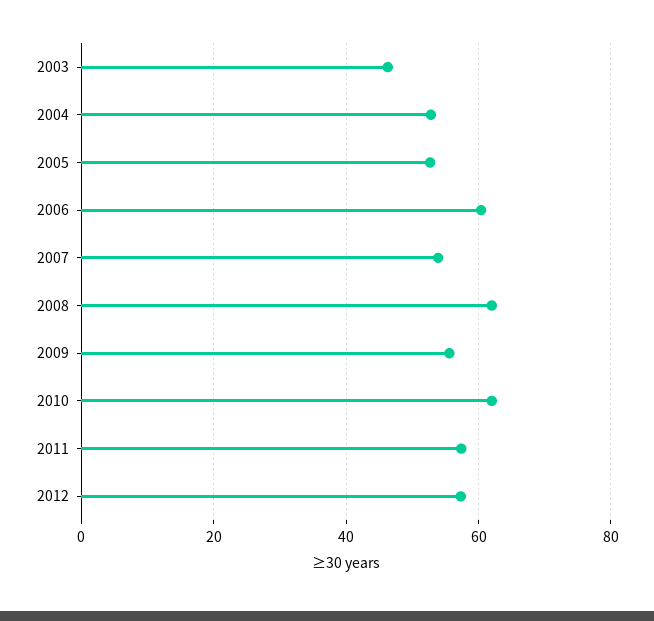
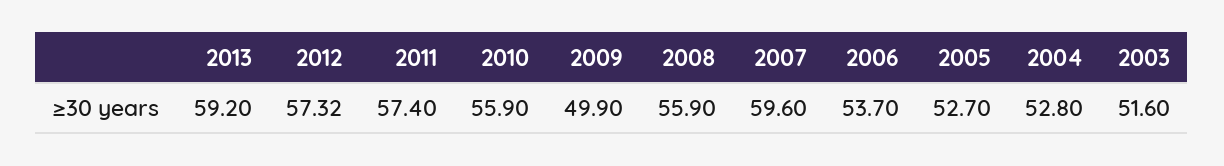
2003: 46 -> 51.6
2006: 60 -> 53.7
2007: 54 -> 59.6
2008: 62 -> 55.9
2009: 56 -> 49.9
2010: 62 -> 55.9
2013: none -> 59.2

